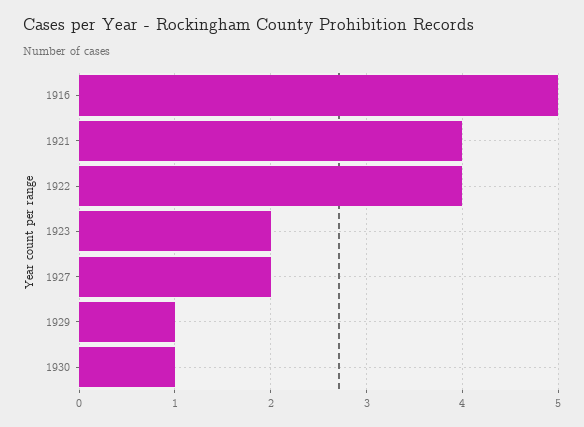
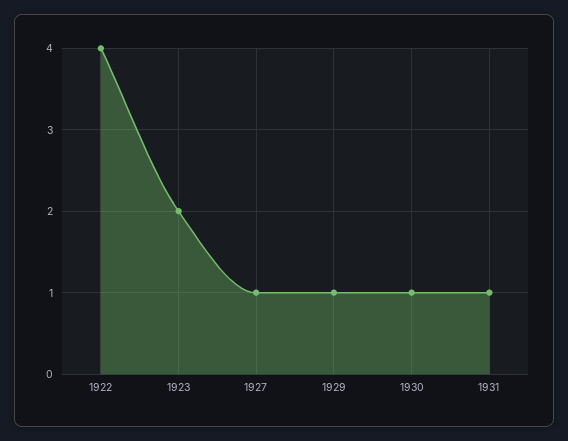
1916: 5 -> none
1921: 4 -> none
1927: 2 -> 1
1931: none -> 1

